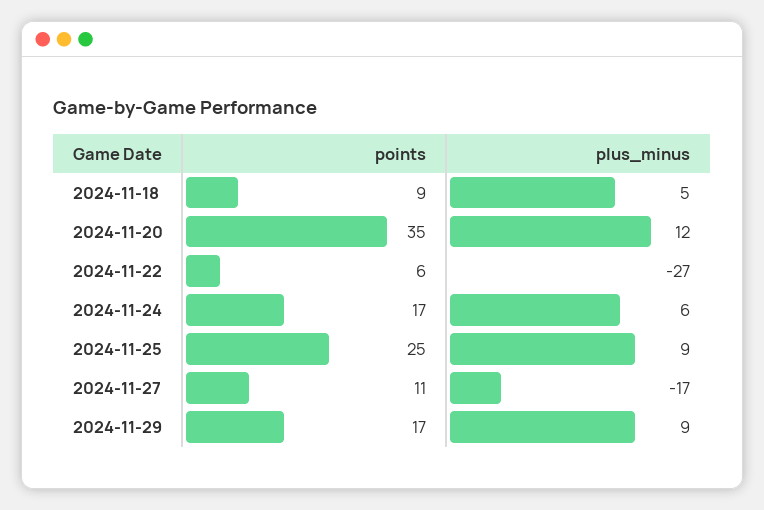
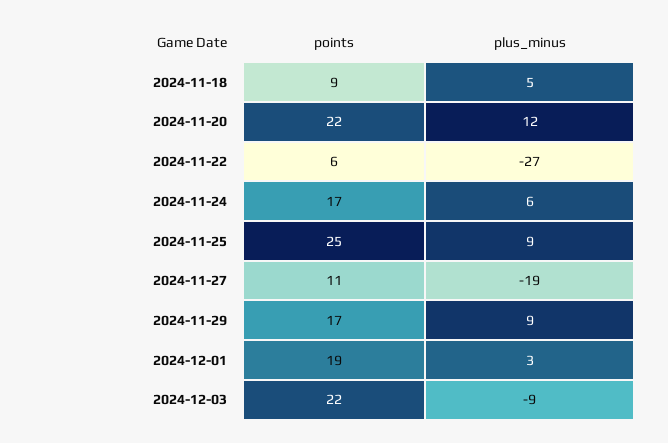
points, 2024-11-20: 35 -> 22
plus_minus, 2024-11-27: -17 -> -19
points, 2024-12-01: none -> 19
plus_minus, 2024-12-01: none -> 3
points, 2024-12-03: none -> 22
plus_minus, 2024-12-03: none -> -9

